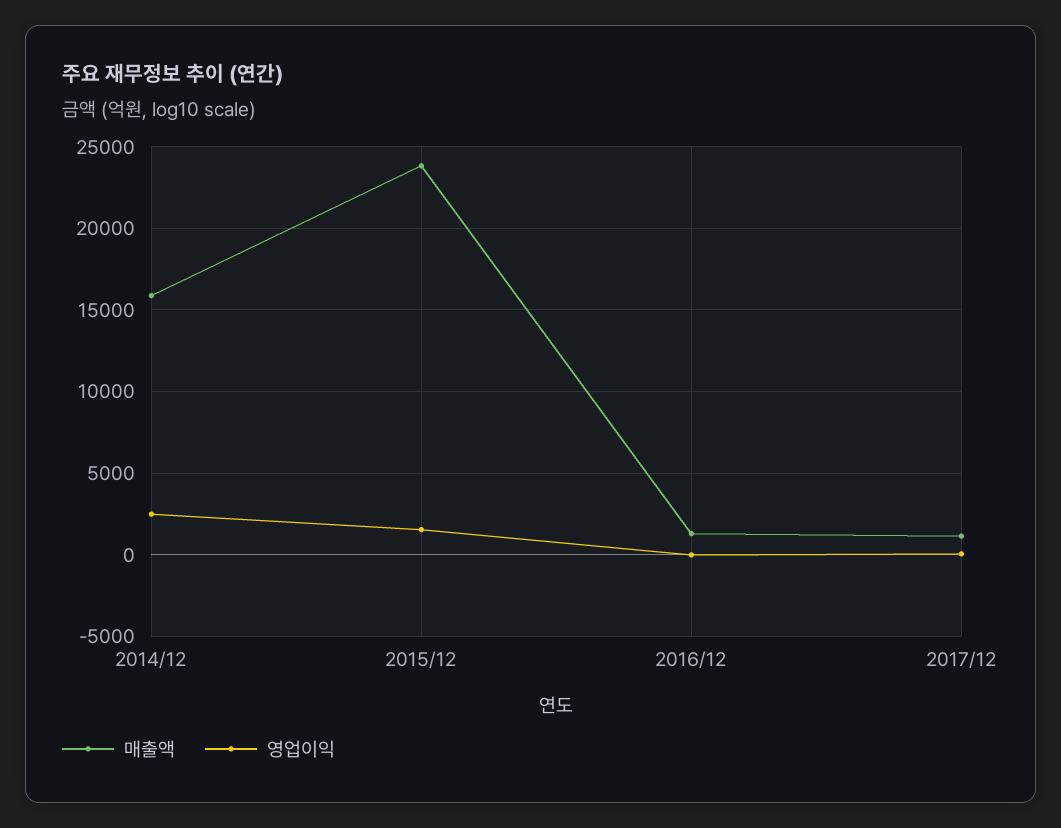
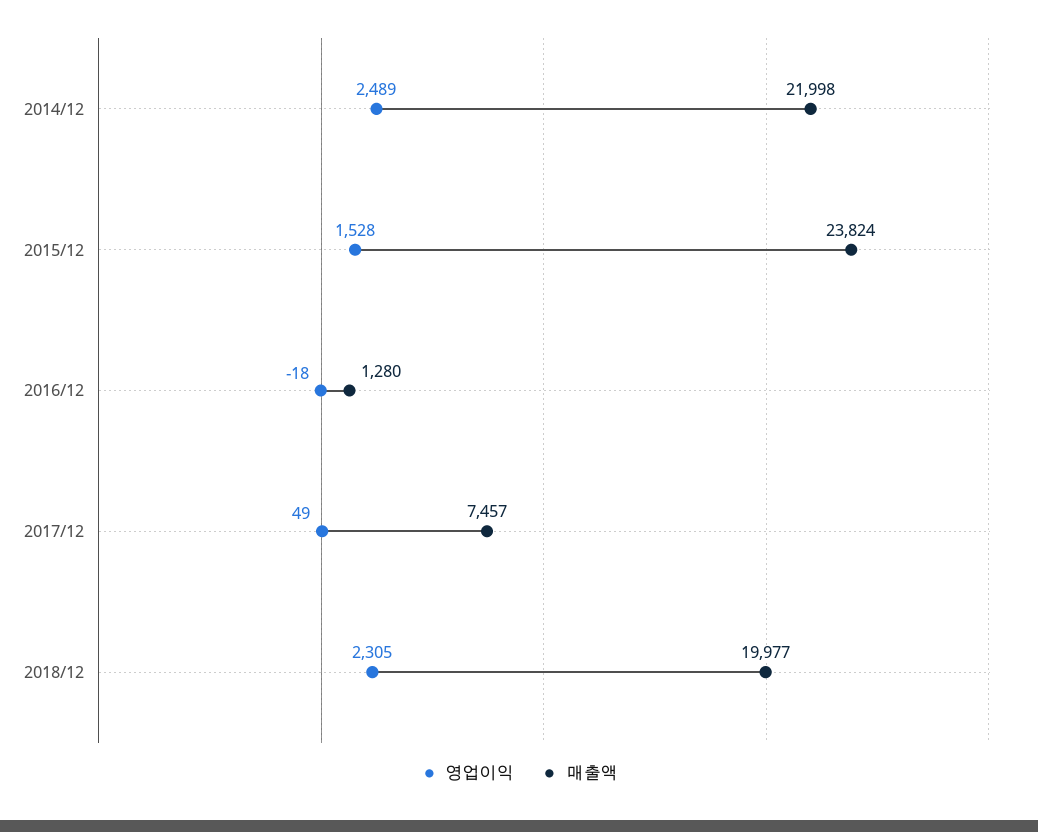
매출액, 2014/12: 16000 -> 21998
매출액, 2017/12: 1000 -> 7457
영업이익, 2018/12: none -> 2305
매출액, 2018/12: none -> 19977

